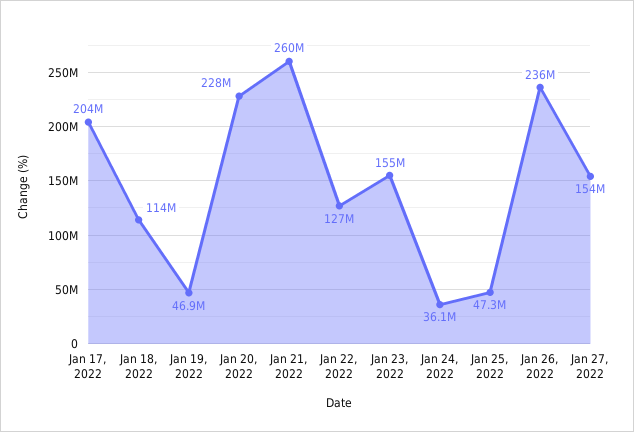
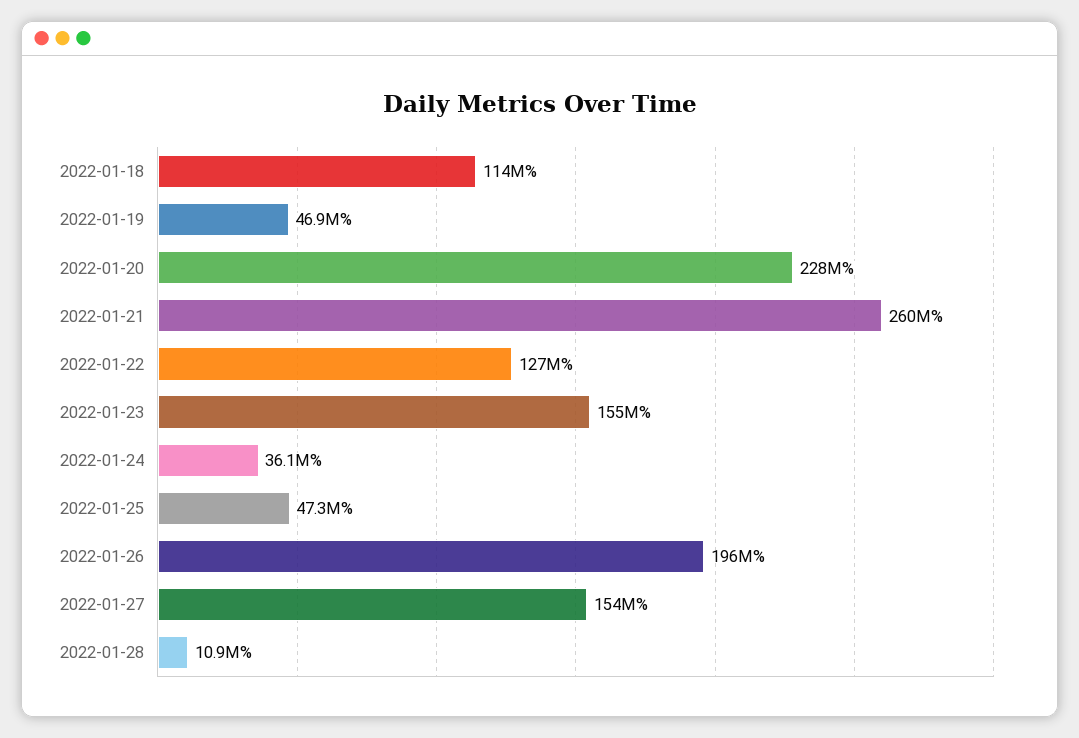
Jan 17, 2022: 204000000 -> none
Jan 26, 2022: 236000000 -> 196000000
2022-01-28: none -> 10900000

